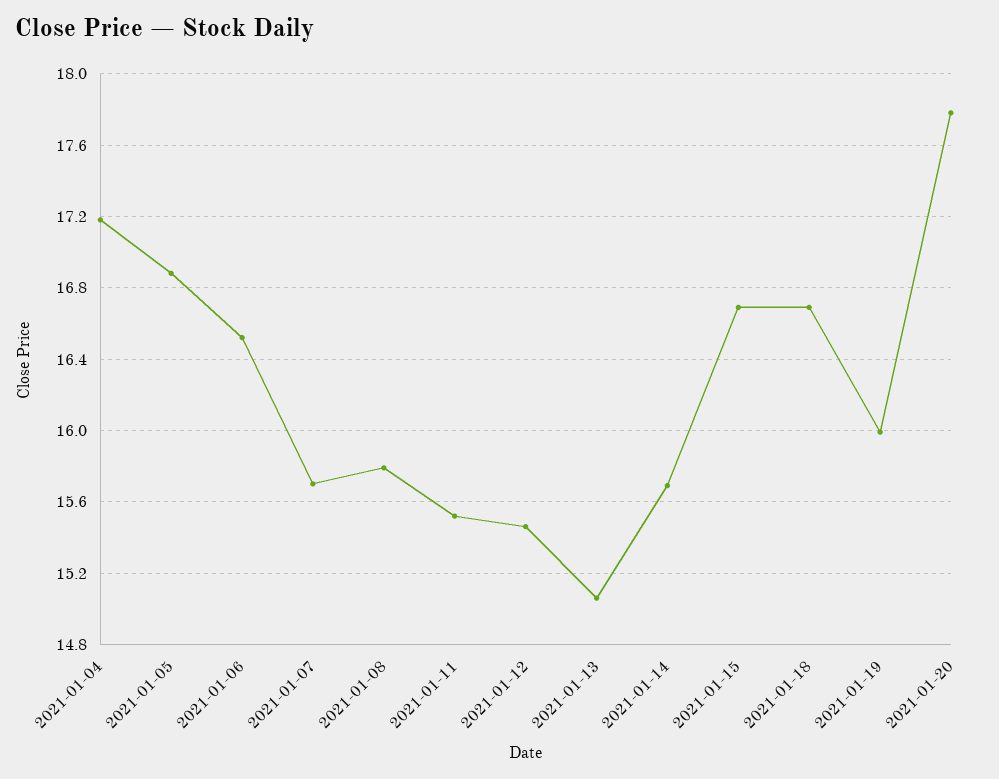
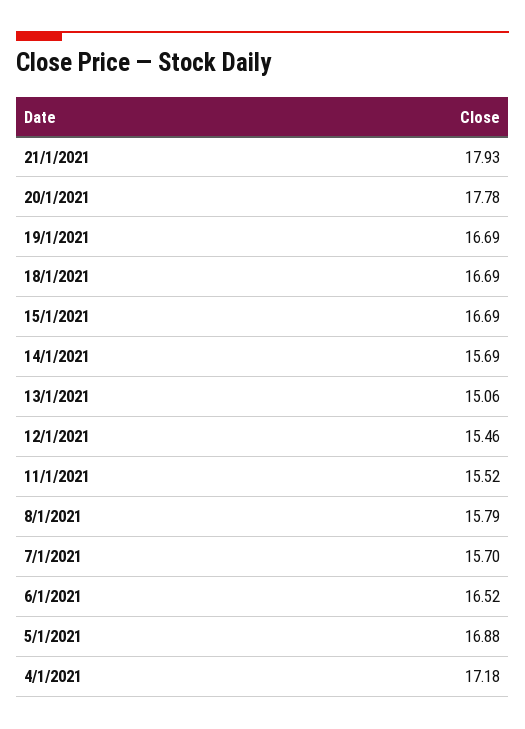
2021-01-19: 16 -> 16.69
21/1/2021: none -> 17.93

